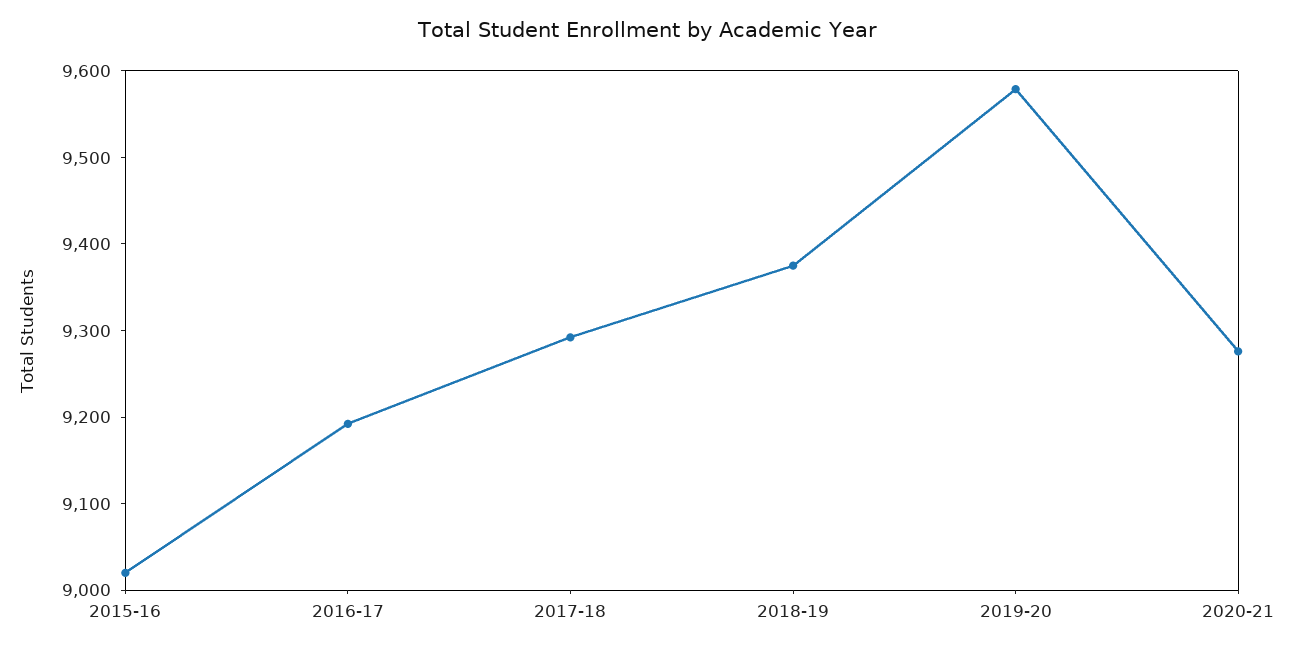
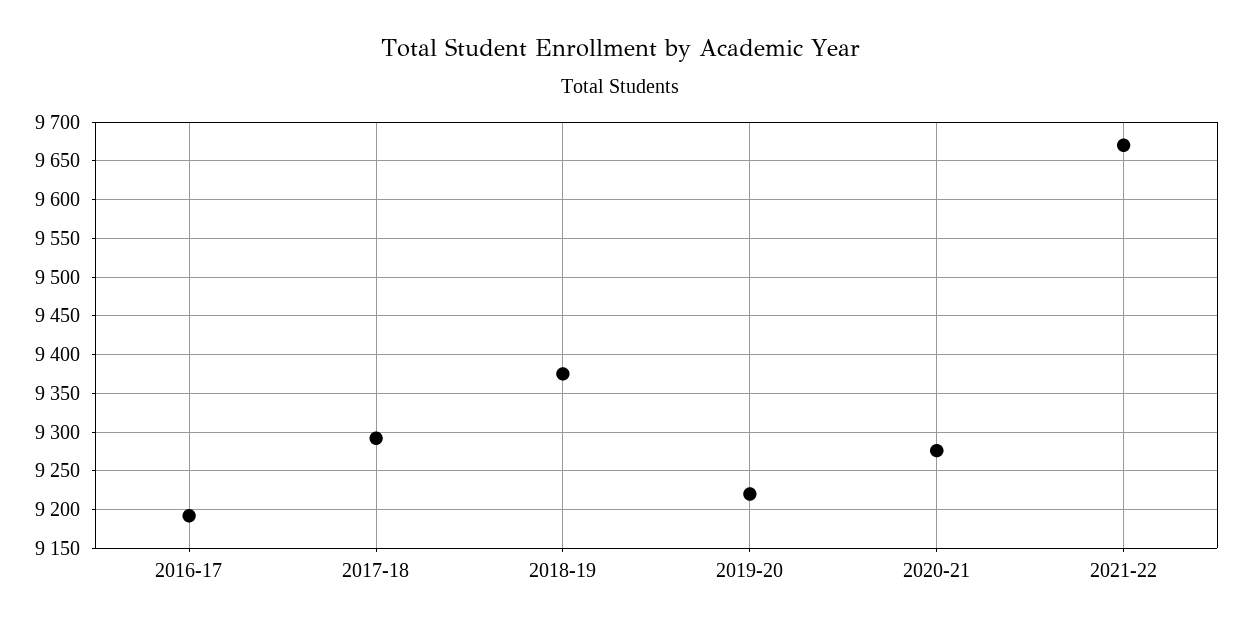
2015-16: 9020 -> none
2019-20: 9580 -> 9220
2021-22: none -> 9670

